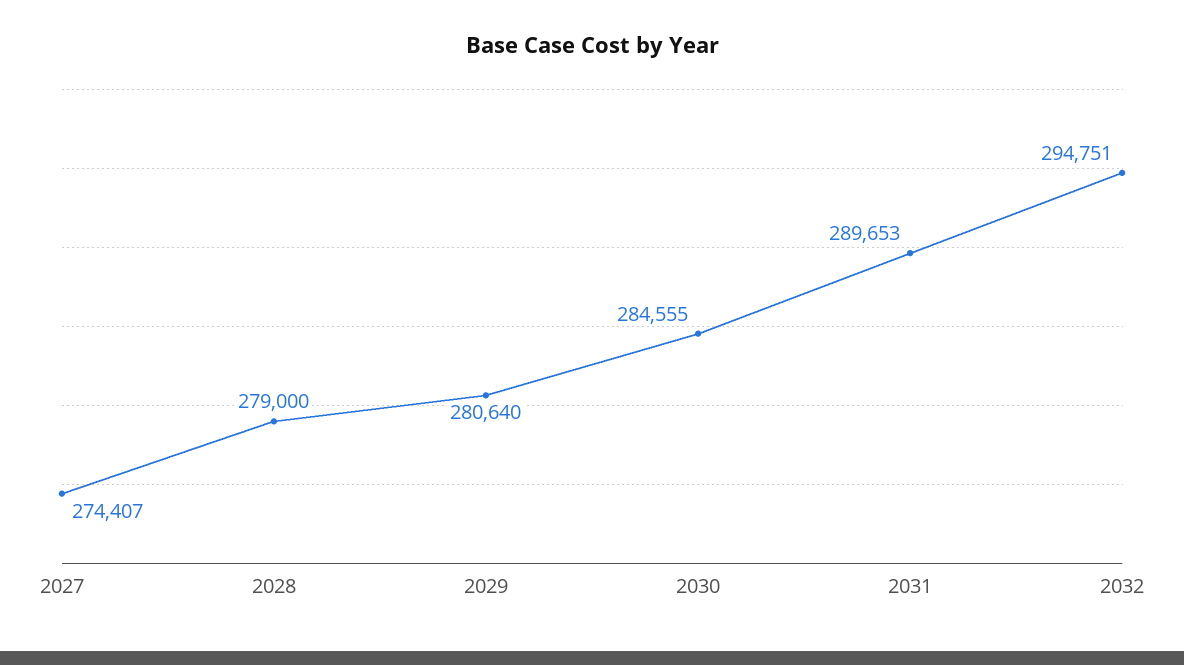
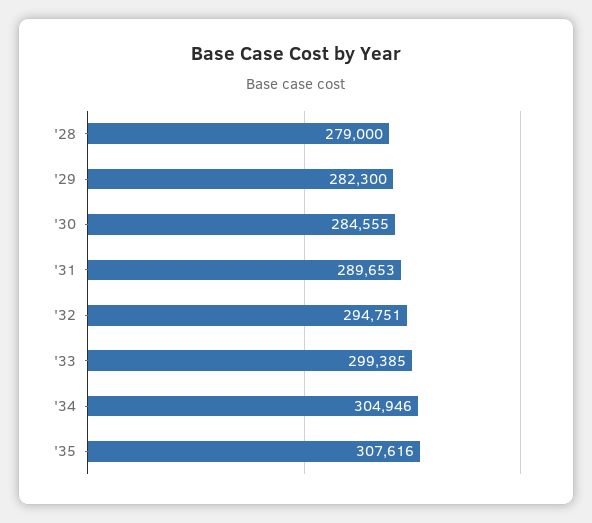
2027: 274407 -> none
2029: 280640 -> 282300
'33: none -> 299385
'34: none -> 304946
'35: none -> 307616

